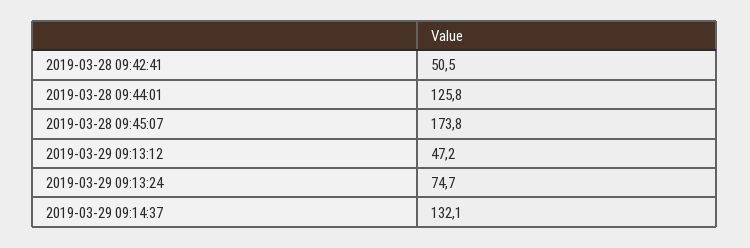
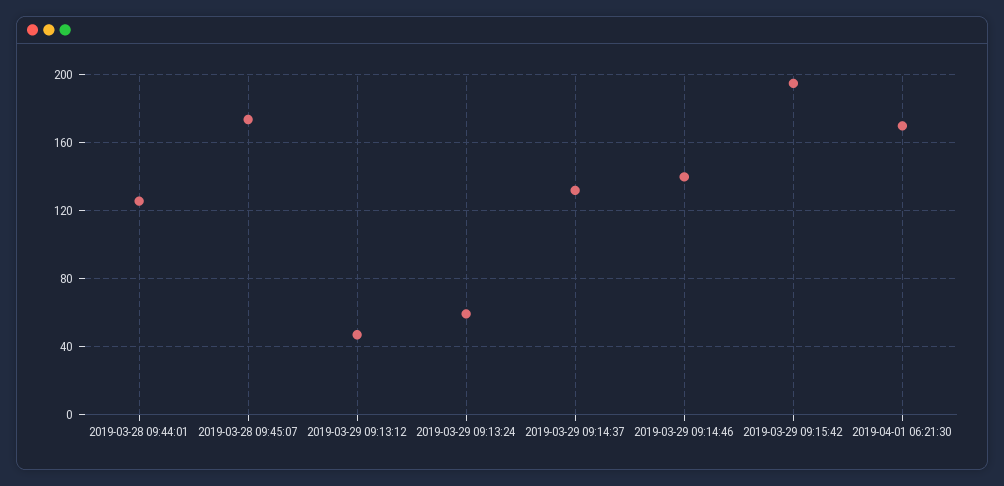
2019-03-28 09:42:41: 50.5 -> none
2019-03-29 09:13:24: 74.7 -> 60
2019-03-29 09:14:46: none -> 140
2019-03-29 09:15:42: none -> 195
2019-04-01 06:21:30: none -> 170

